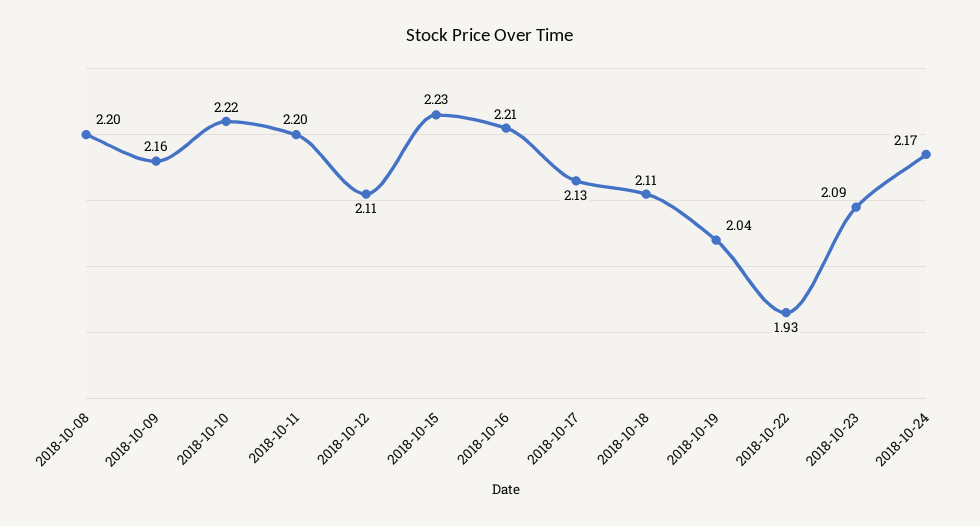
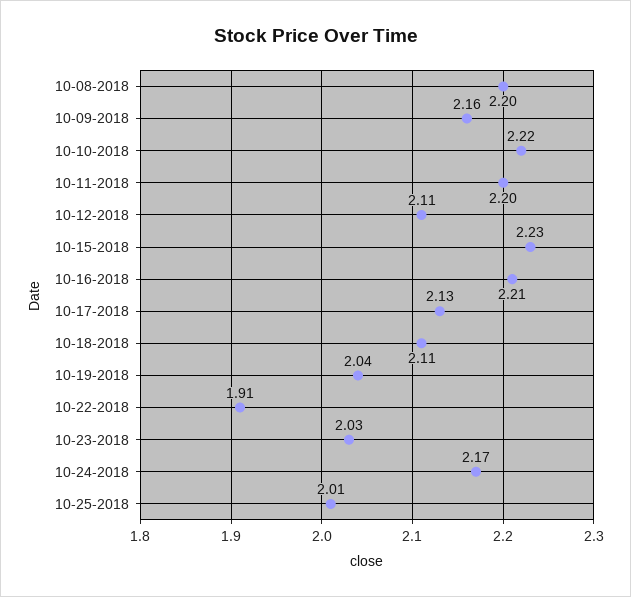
2018-10-22: 1.93 -> 1.91
2018-10-23: 2.09 -> 2.03
10-25-2018: none -> 2.01

